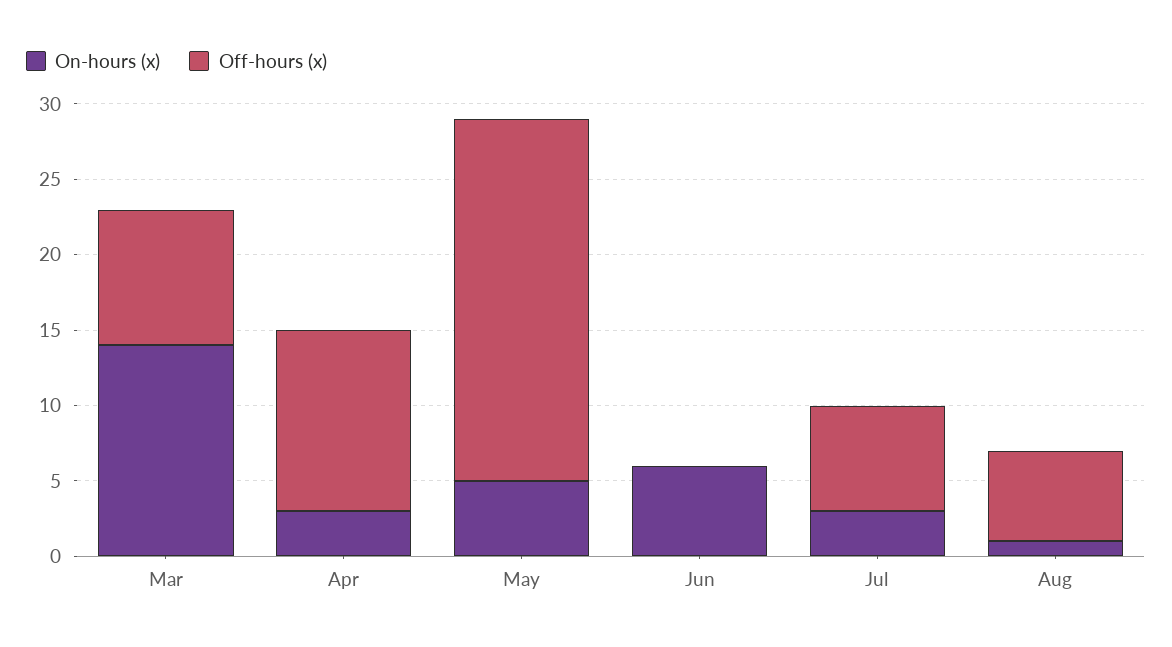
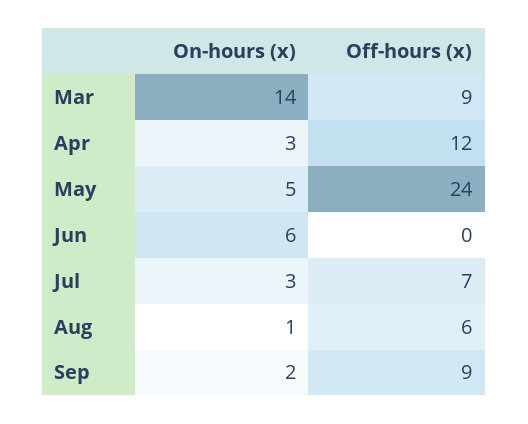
On-hours (x), Sep: none -> 2
Off-hours (x), Sep: none -> 9

